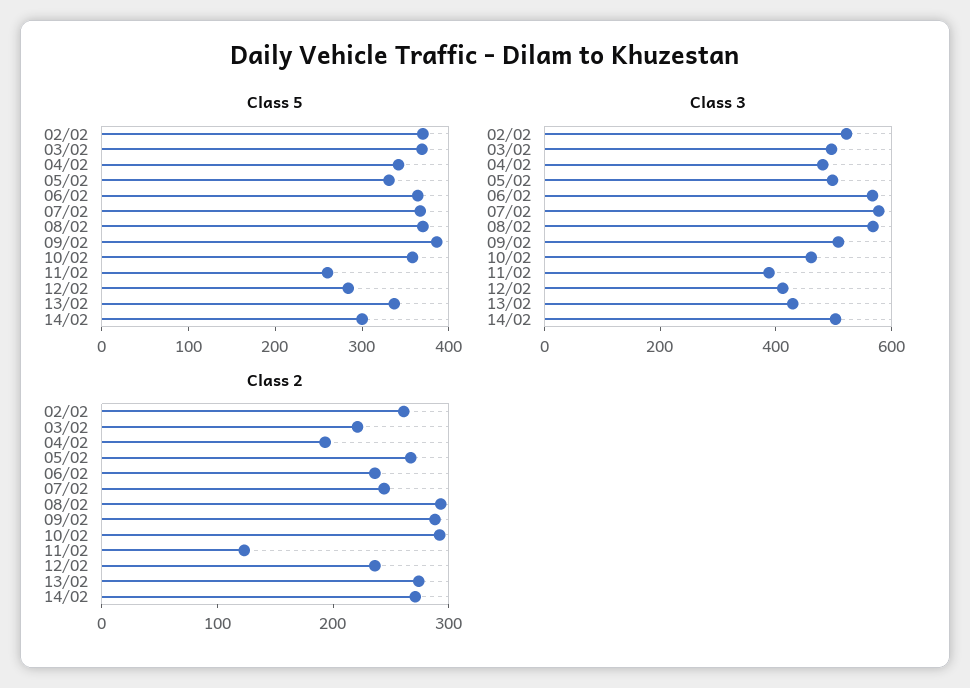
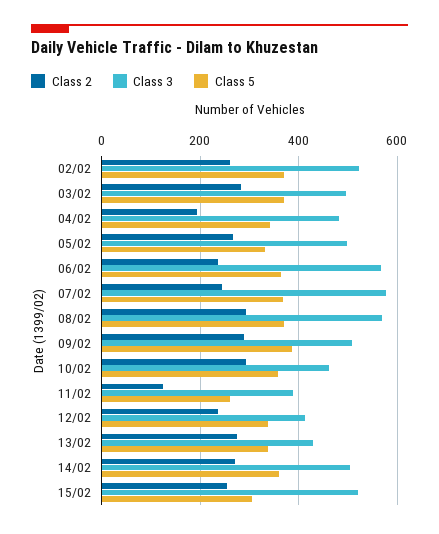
Class 5, 12/02: 280 -> 340
Class 5, 14/02: 300 -> 360
Class 2, 03/02: 220 -> 280
Class 2, 15/02: none -> 260
Class 3, 15/02: none -> 520
Class 5, 15/02: none -> 300

